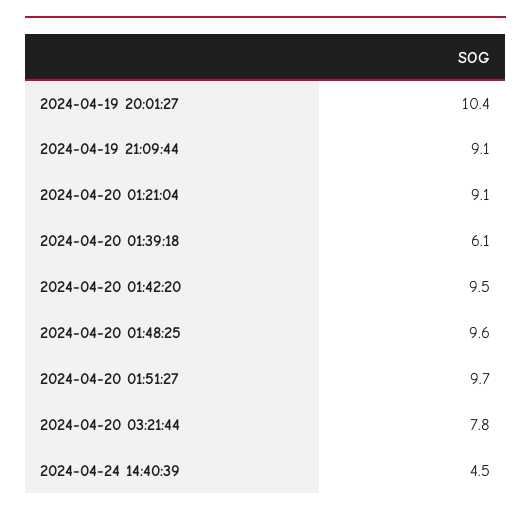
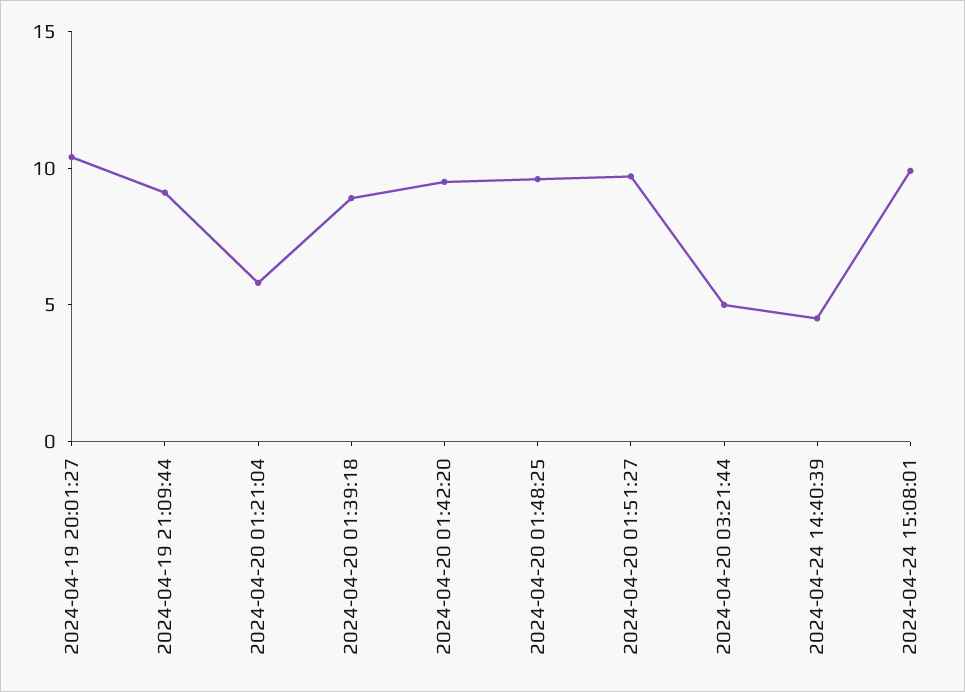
2024-04-20 01:21:04: 9.1 -> 6
2024-04-20 01:39:18: 6.1 -> 9
2024-04-20 03:21:44: 7.8 -> 5
2024-04-24 15:08:01: none -> 10

